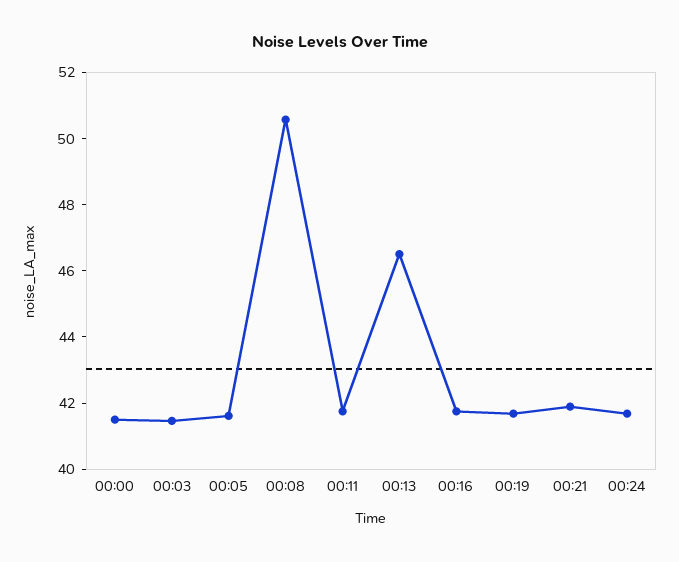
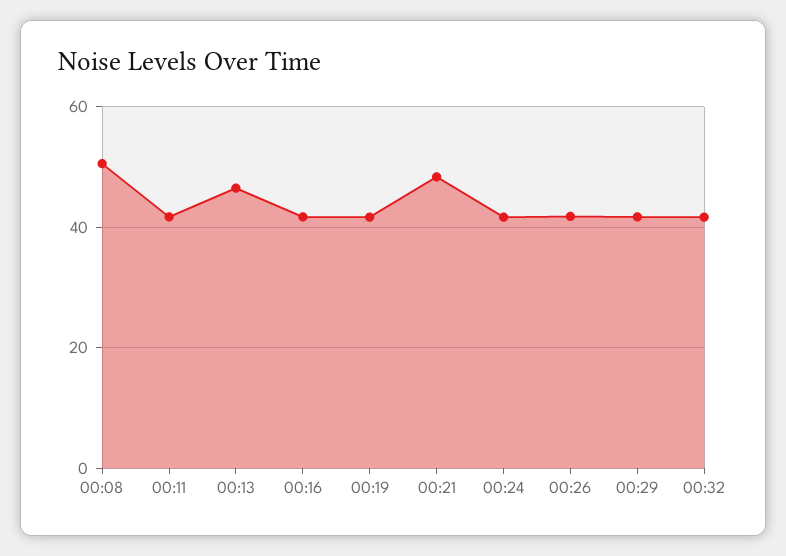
00:00: 41.5 -> none
00:03: 41.5 -> none
00:05: 41.5 -> none
00:21: 42 -> 48
00:26: none -> 42
00:29: none -> 42
00:32: none -> 42

